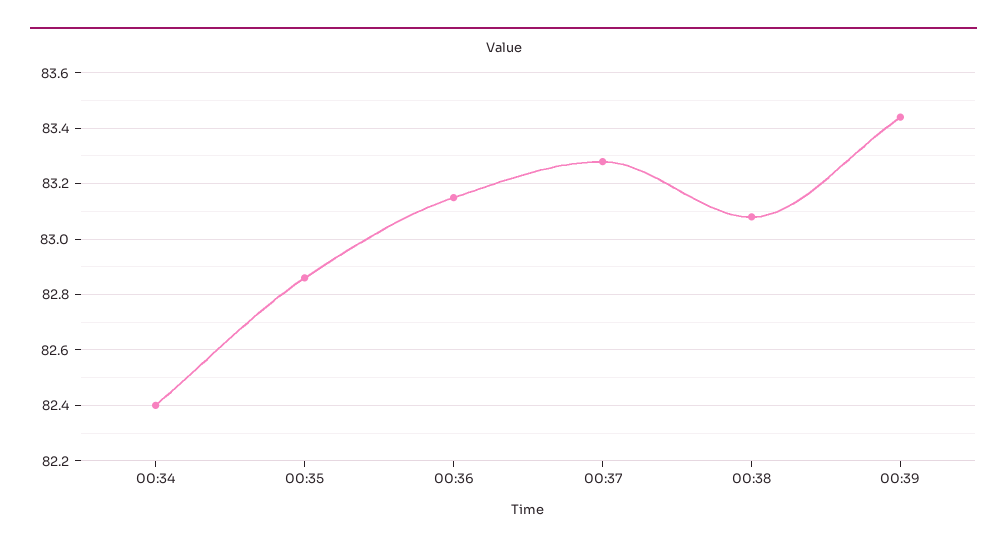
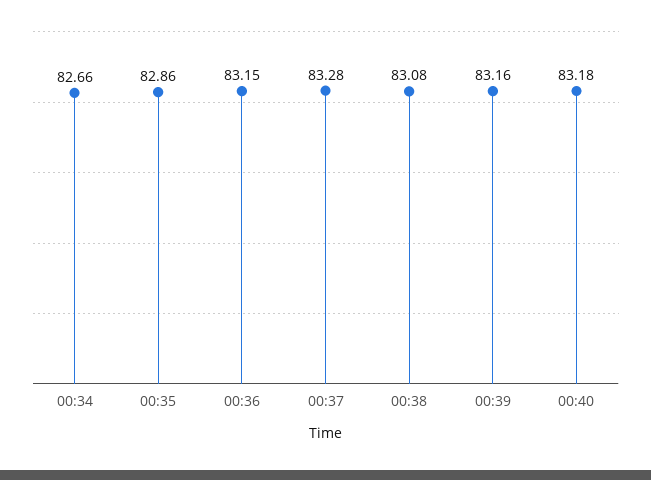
00:34: 82.4 -> 82.66
00:39: 83.45 -> 83.16
00:40: none -> 83.18

